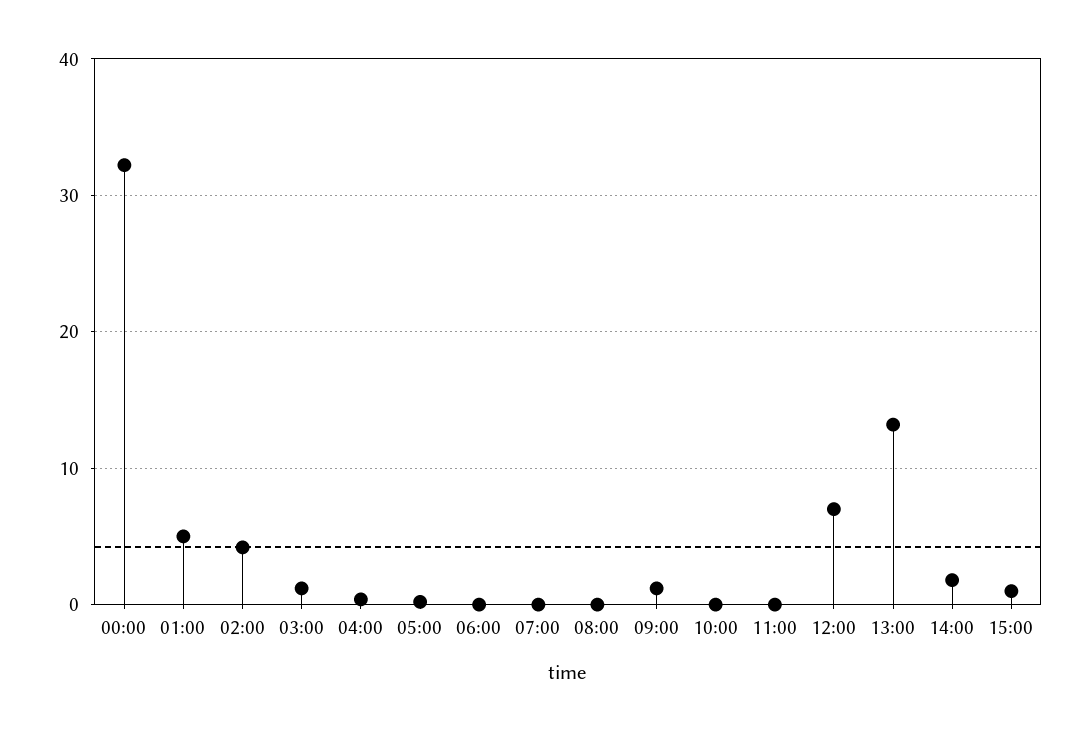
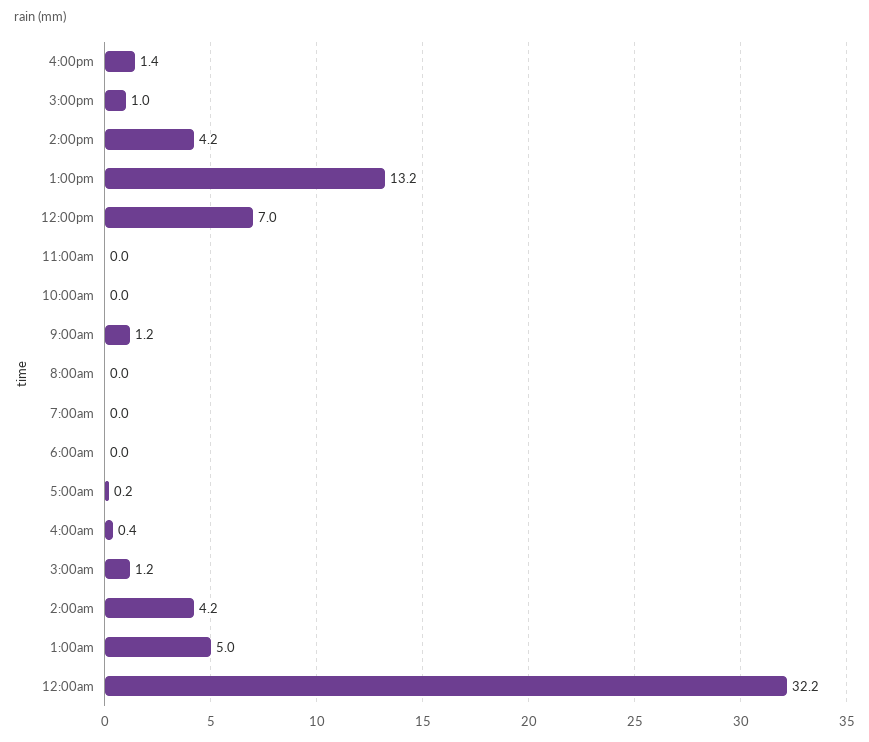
14:00: 2 -> 4.2
4:00pm: none -> 1.4

